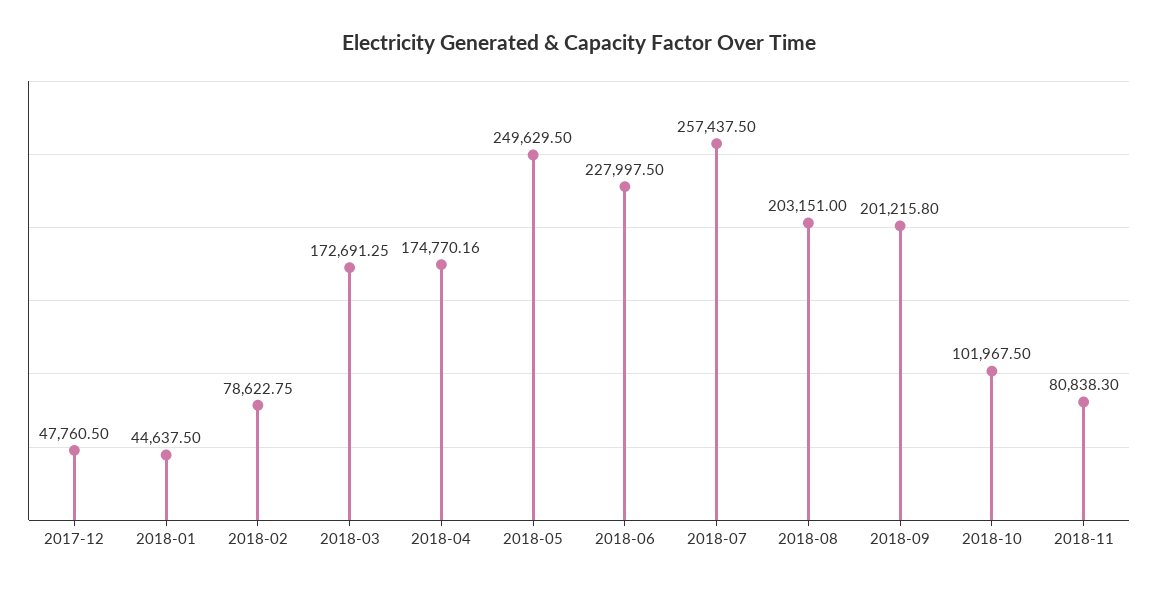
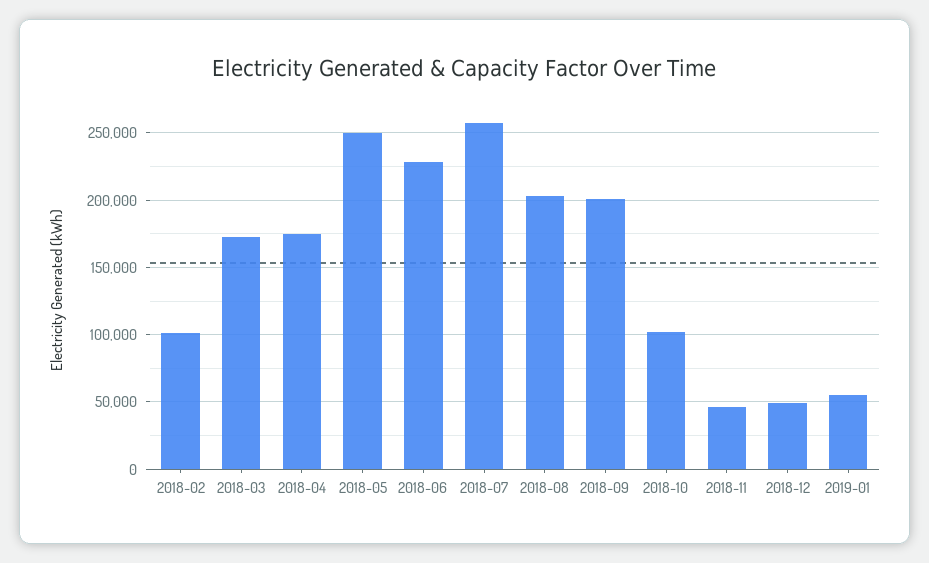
2017-12: 47760.5 -> none
2018-01: 44637.5 -> none
2018-02: 78622.75 -> 100000
2018-11: 80838.3 -> 45000
2018-12: none -> 50000
2019-01: none -> 55000

